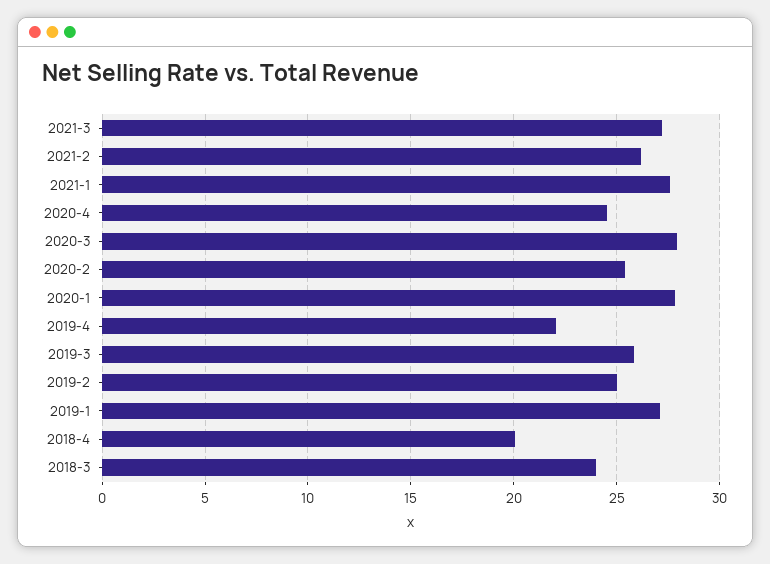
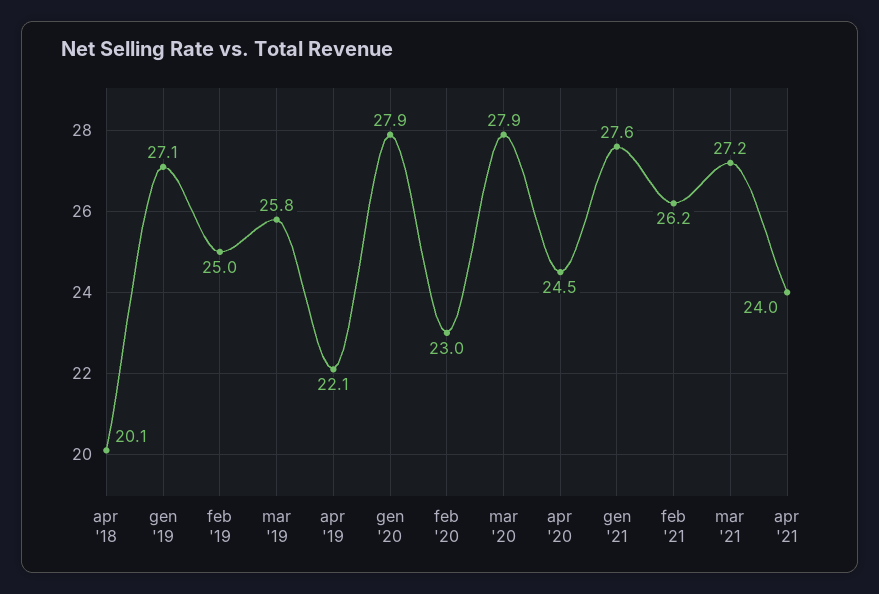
2020-2: 25.5 -> 23
2018-3: 24 -> none
apr '21: none -> 24

